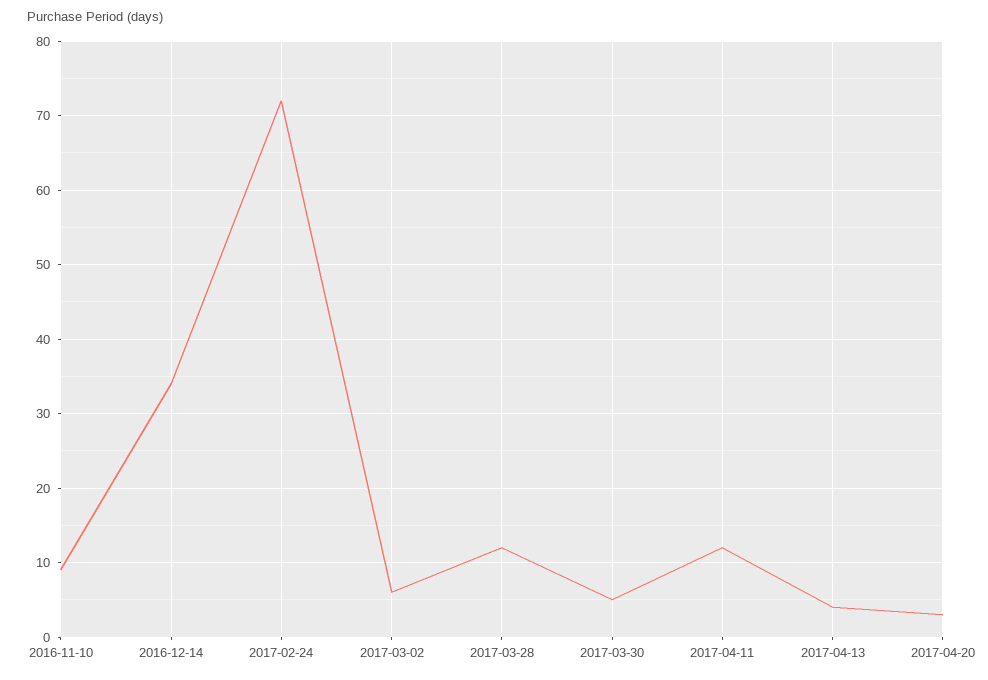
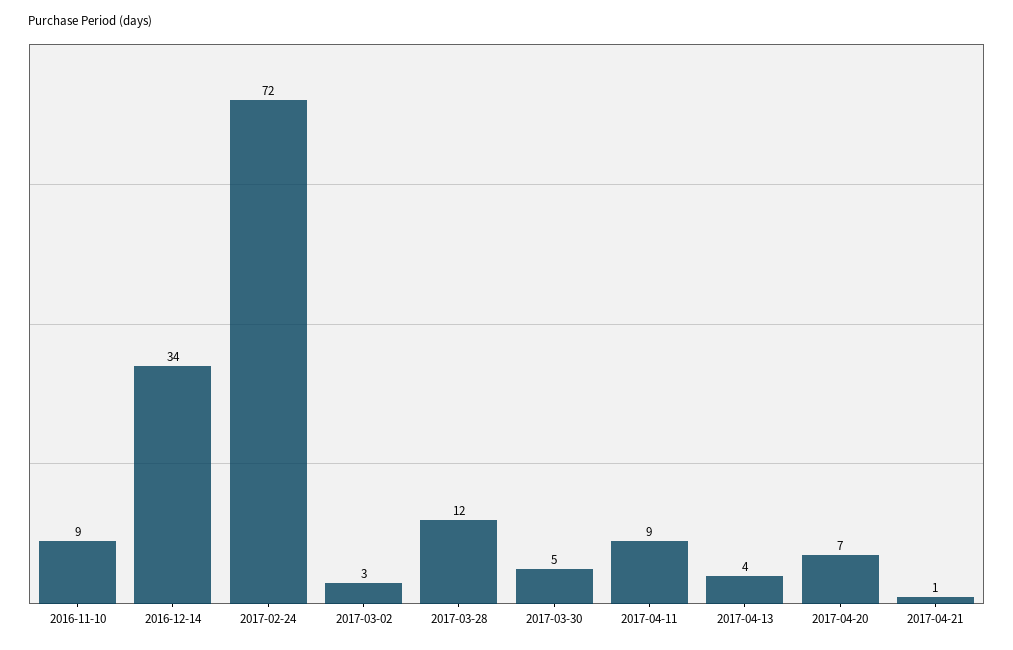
2017-03-02: 6 -> 3
2017-04-11: 12 -> 9
2017-04-20: 3 -> 7
2017-04-21: none -> 1

